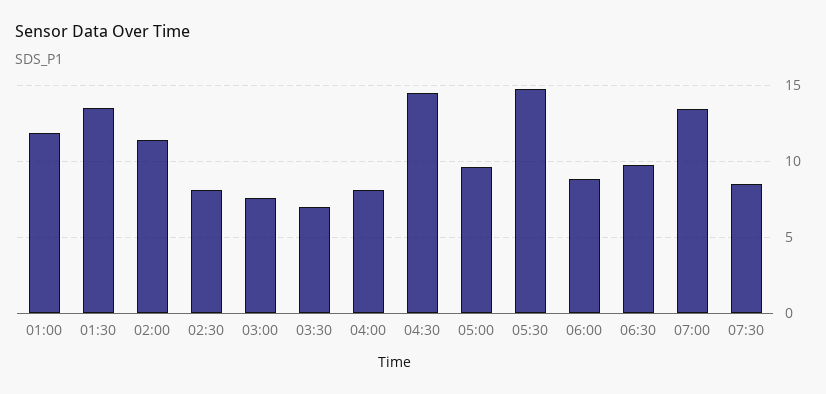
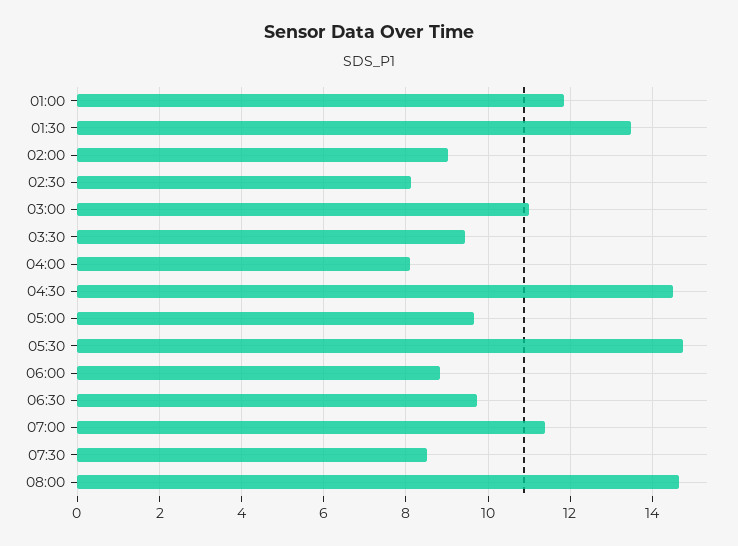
02:00: 11.5 -> 9
03:00: 7.5 -> 11
03:30: 7 -> 9.4
07:00: 13.5 -> 11.4
08:00: none -> 14.6

